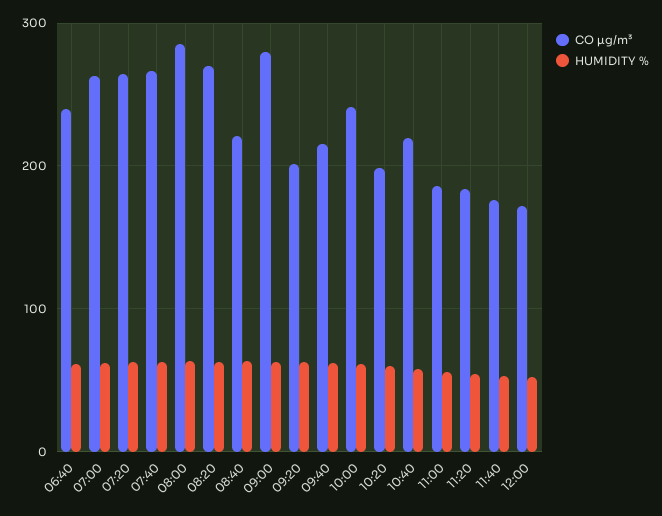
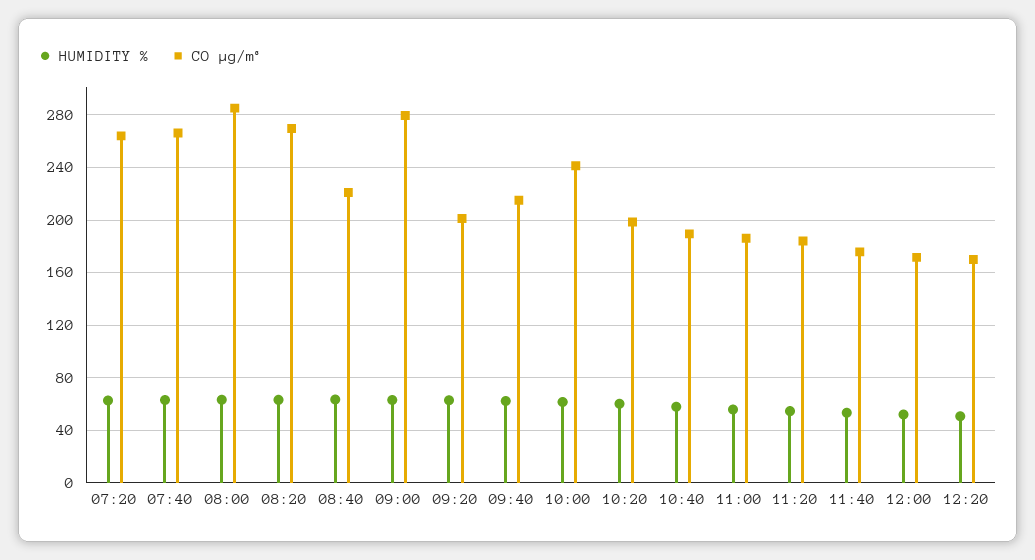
CO µg/m³, 06:40: 240 -> none
HUMIDITY %, 06:40: 60 -> none
CO µg/m³, 07:00: 260 -> none
HUMIDITY %, 07:00: 60 -> none
CO µg/m³, 10:40: 220 -> 190
HUMIDITY %, 12:20: none -> 50
CO µg/m³, 12:20: none -> 170

